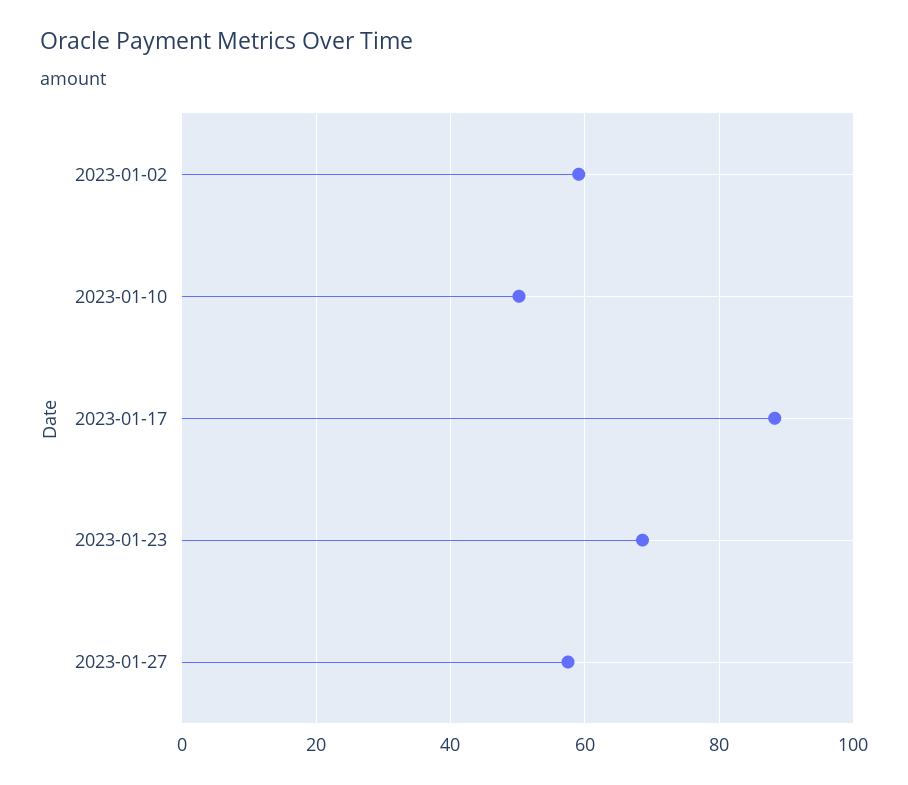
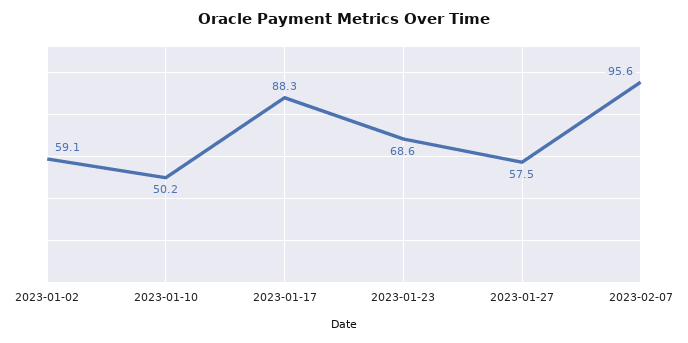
2023-02-07: none -> 95.6

